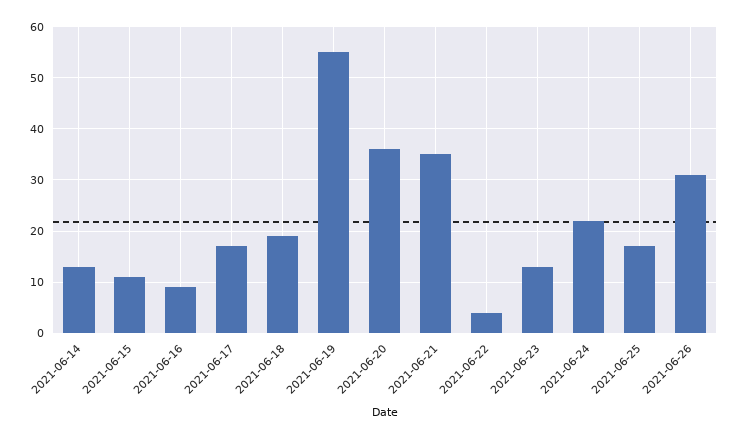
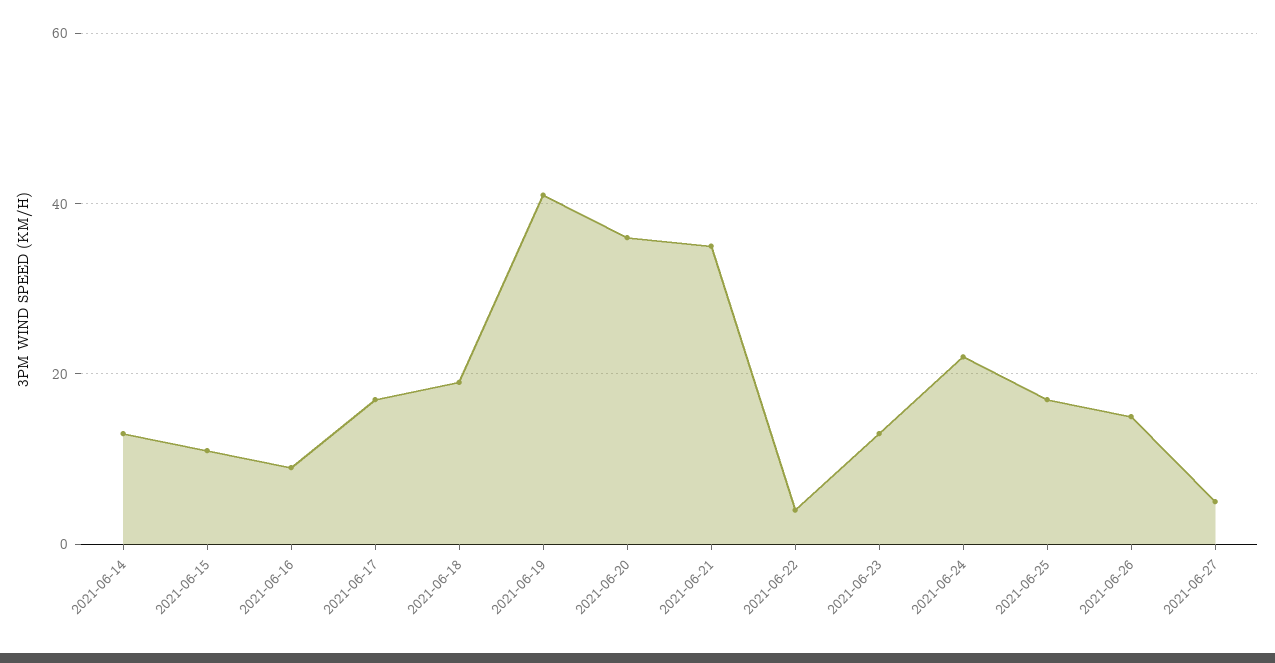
2021-06-19: 55 -> 40
2021-06-26: 30 -> 15
2021-06-27: none -> 5

